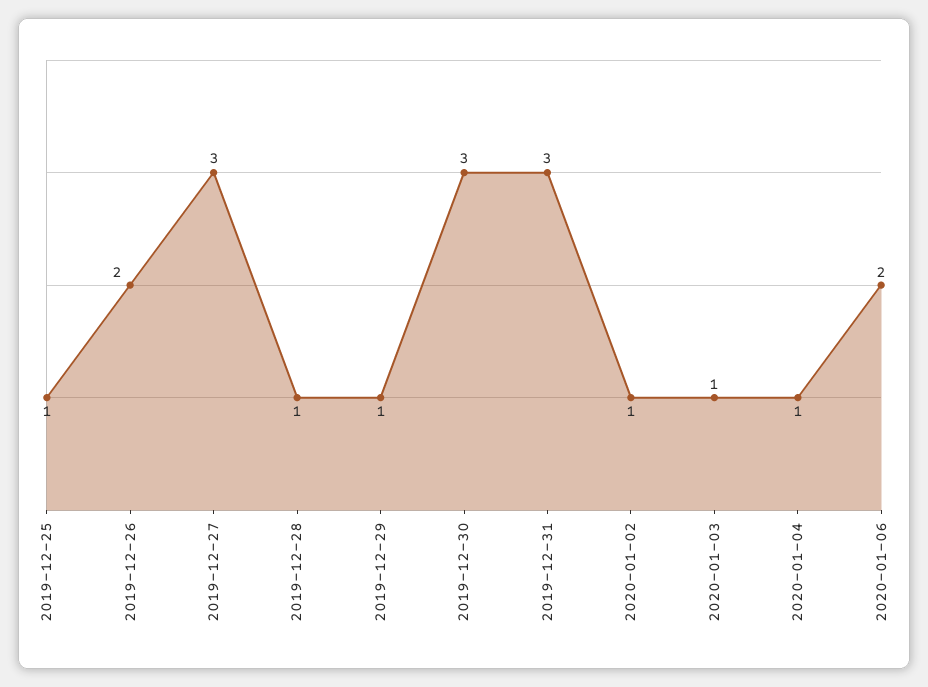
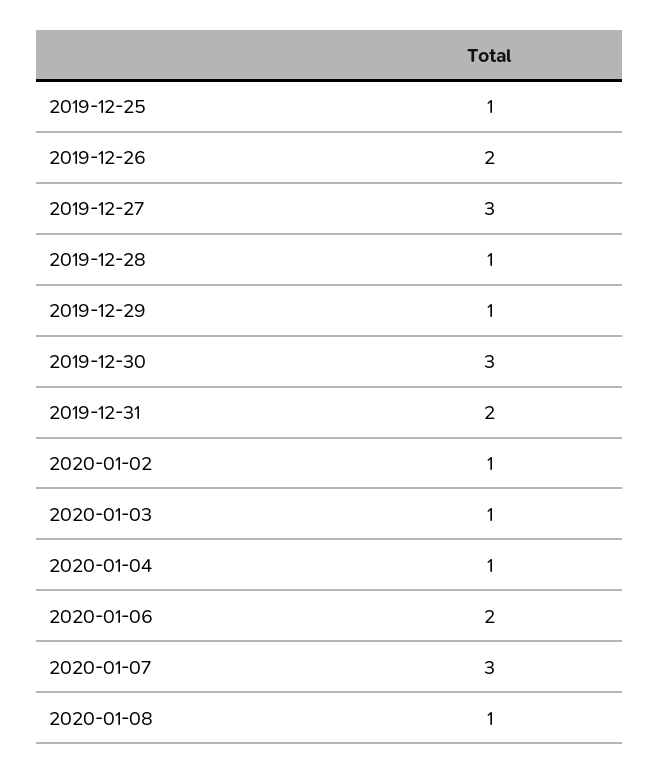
2019-12-31: 3 -> 2
2020-01-07: none -> 3
2020-01-08: none -> 1

